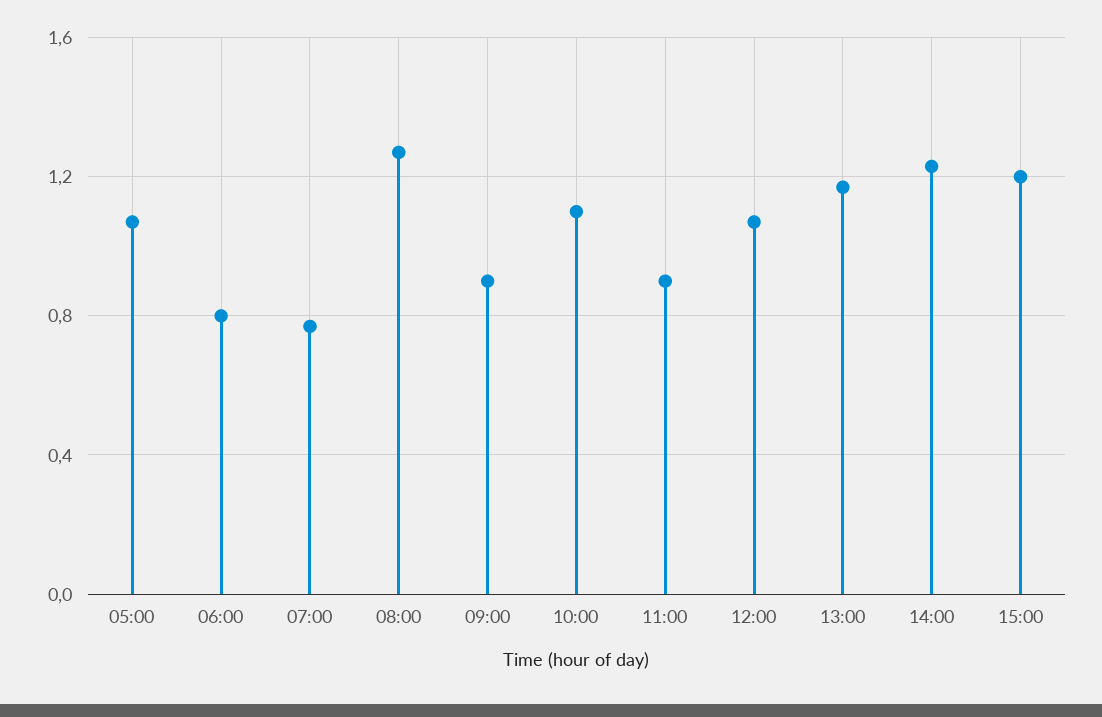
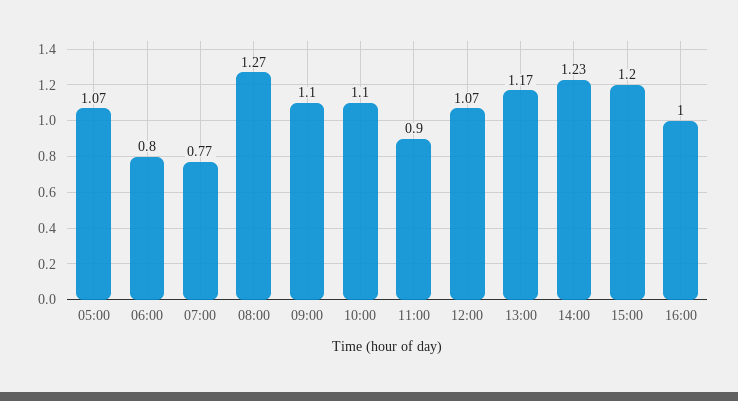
09:00: 0.9 -> 1.1
16:00: none -> 1

